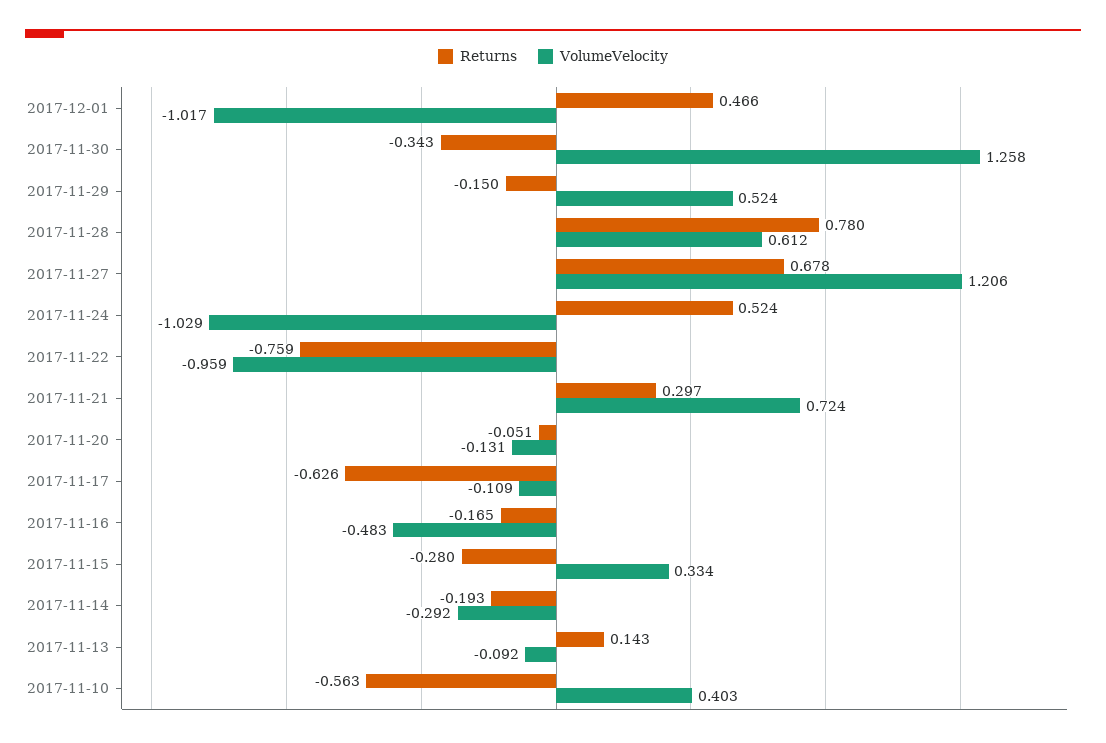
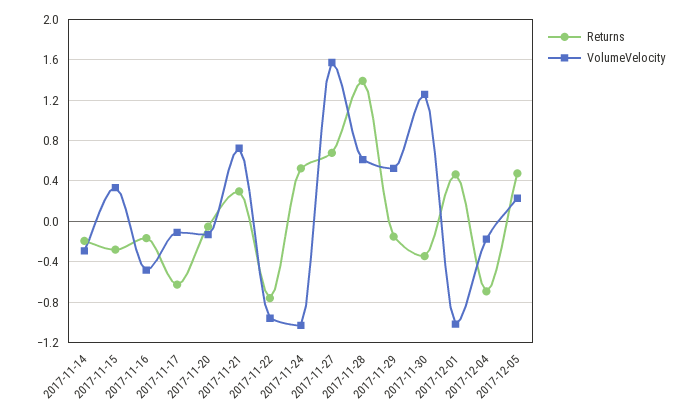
Returns, 2017-11-28: 0.78 -> 1.4
VolumeVelocity, 2017-11-27: 1.206 -> 1.6
Returns, 2017-11-13: 0.143 -> none
VolumeVelocity, 2017-11-13: -0.092 -> none
Returns, 2017-11-10: -0.563 -> none
VolumeVelocity, 2017-11-10: 0.403 -> none
Returns, 2017-12-04: none -> -0.7
VolumeVelocity, 2017-12-04: none -> -0.2
Returns, 2017-12-05: none -> 0.5
VolumeVelocity, 2017-12-05: none -> 0.2

